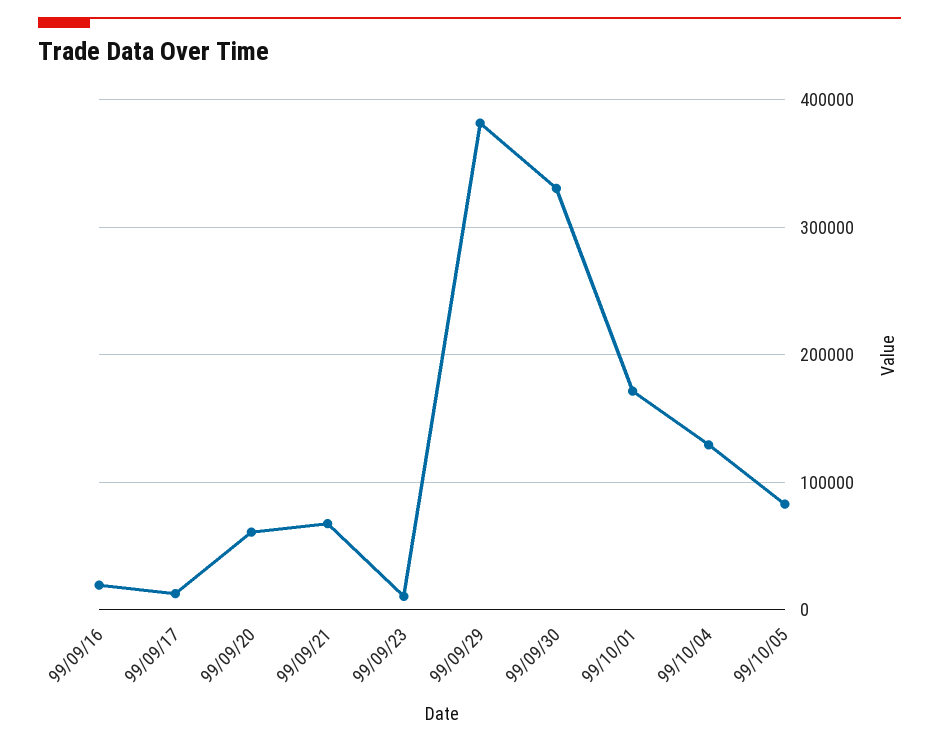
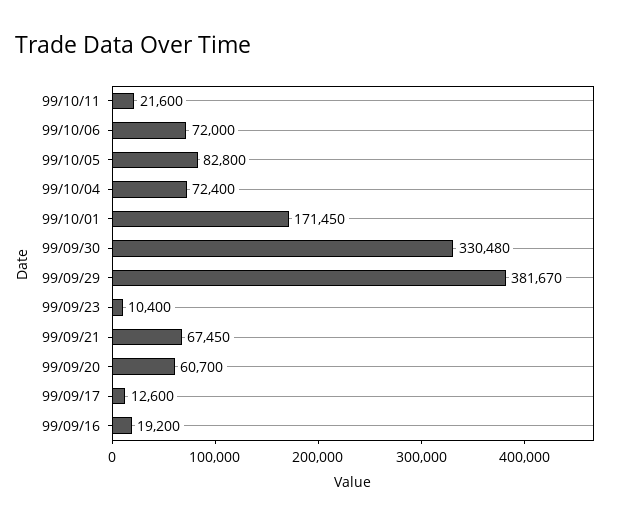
99/10/04: 130000 -> 72400
99/10/11: none -> 21600
99/10/06: none -> 72000

